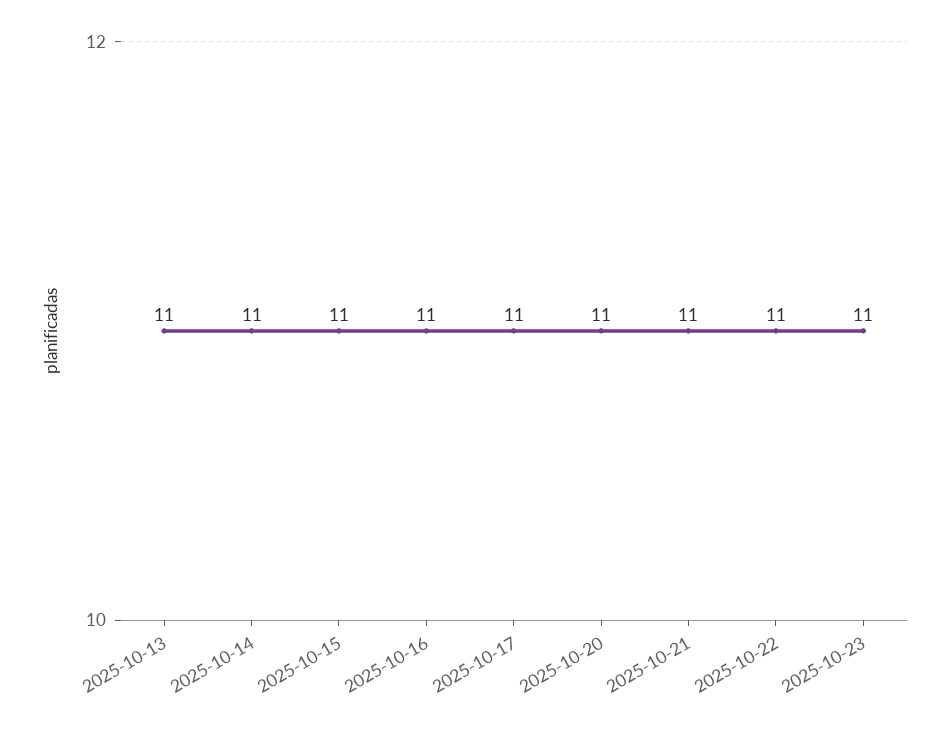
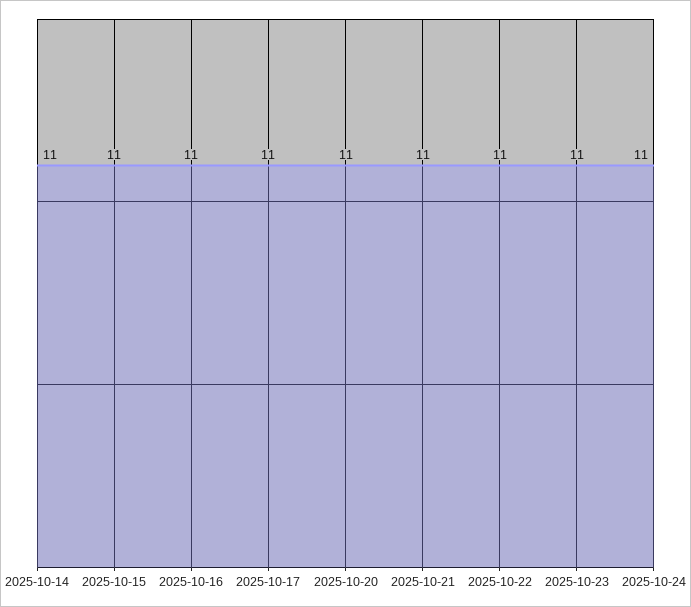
2025-10-13: 11 -> none
2025-10-24: none -> 11

